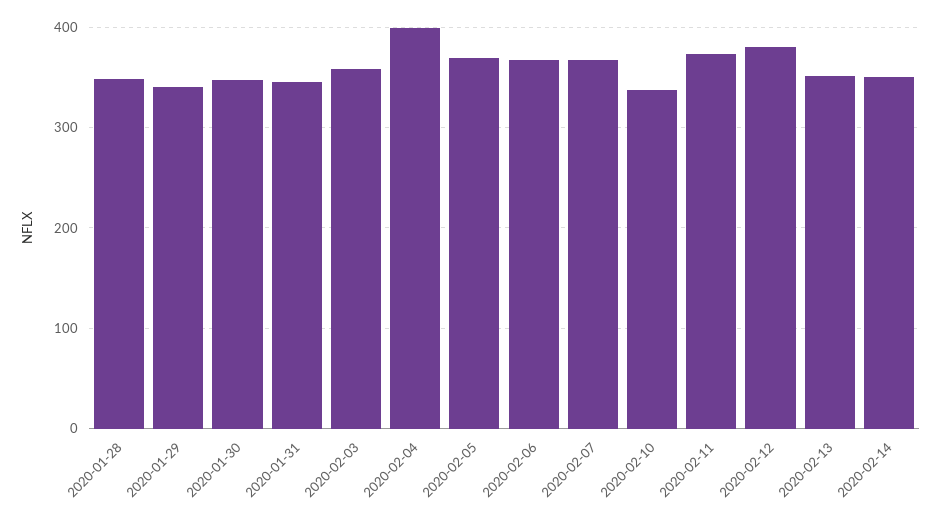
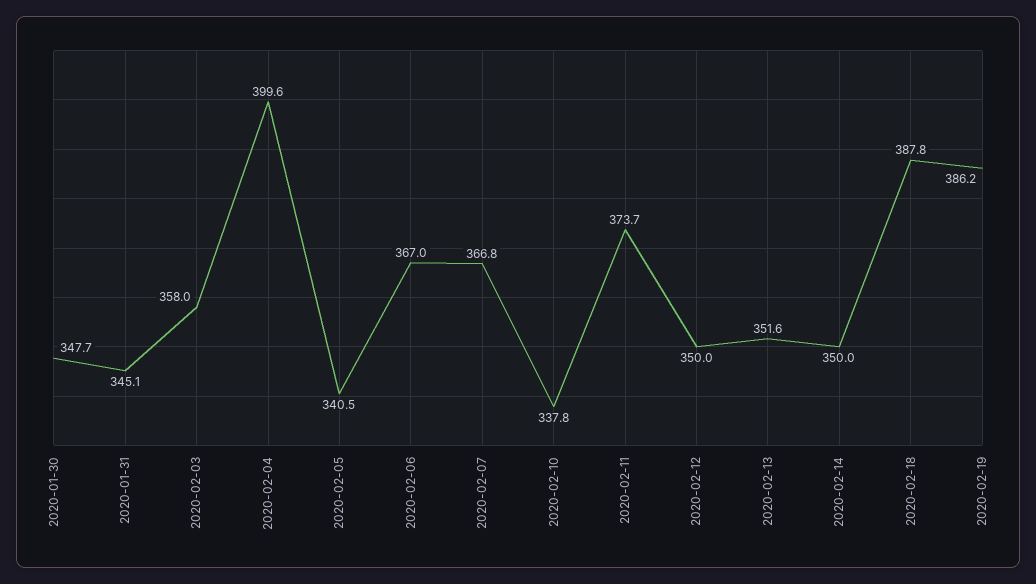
2020-01-28: 350 -> none
2020-01-29: 340 -> none
2020-02-05: 370 -> 340.5
2020-02-12: 380 -> 350
2020-02-18: none -> 387.8
2020-02-19: none -> 386.2

